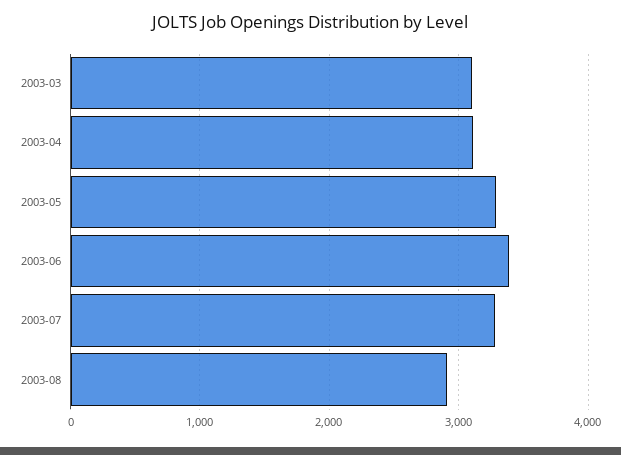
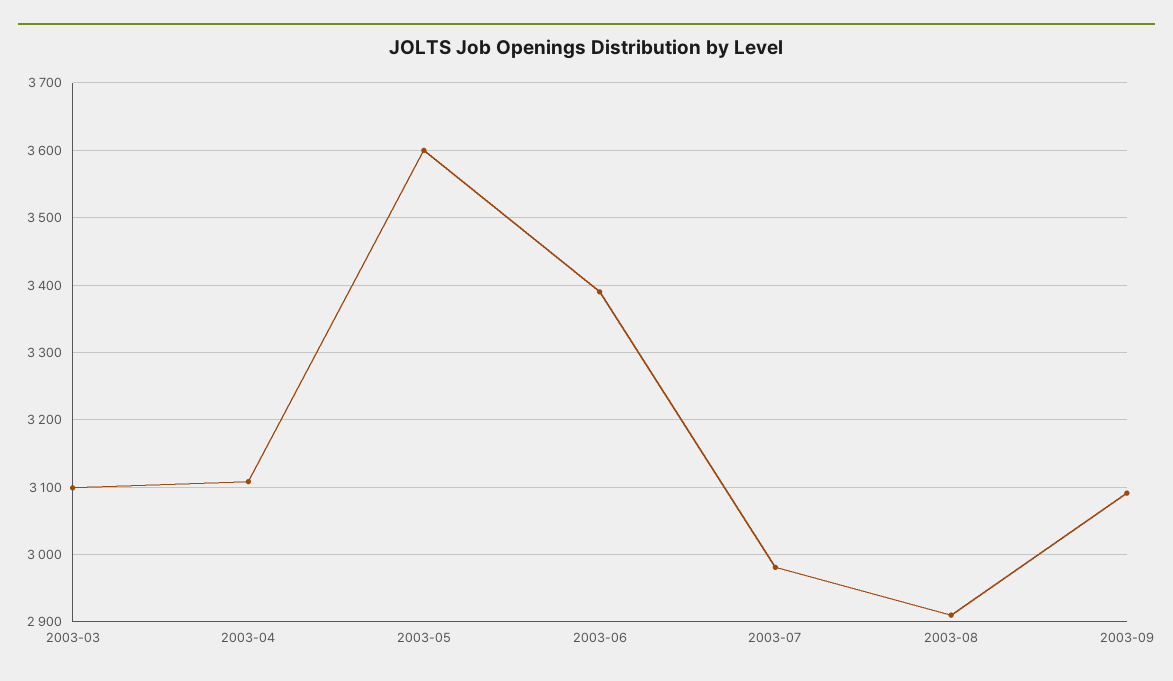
2003-05: 3300 -> 3600
2003-07: 3300 -> 2980
2003-09: none -> 3090

